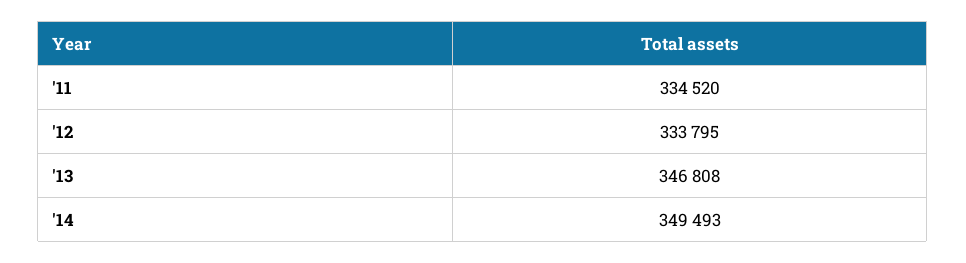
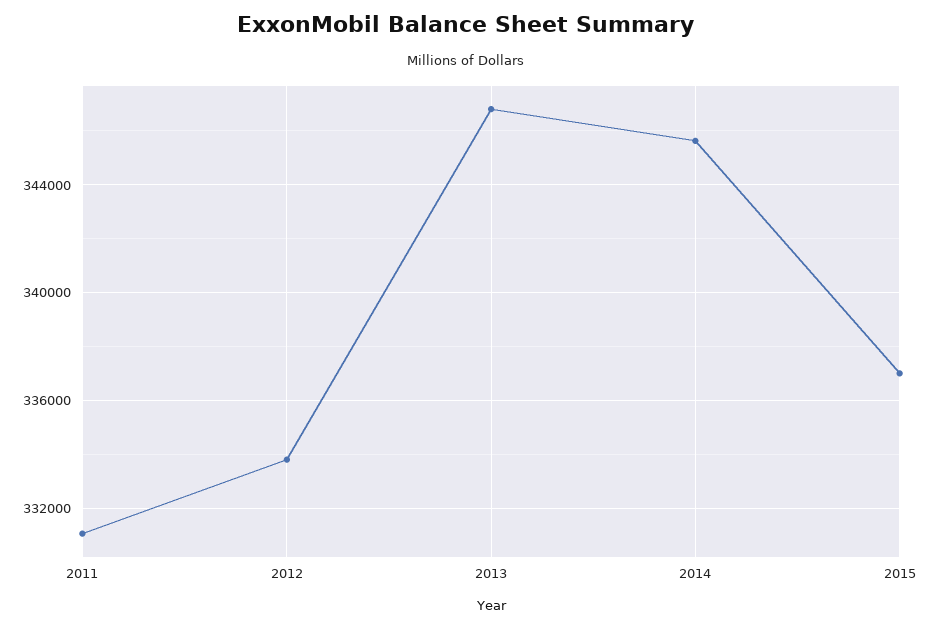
'11: 334520 -> 331000
'14: 349493 -> 345500
2015: none -> 337000

